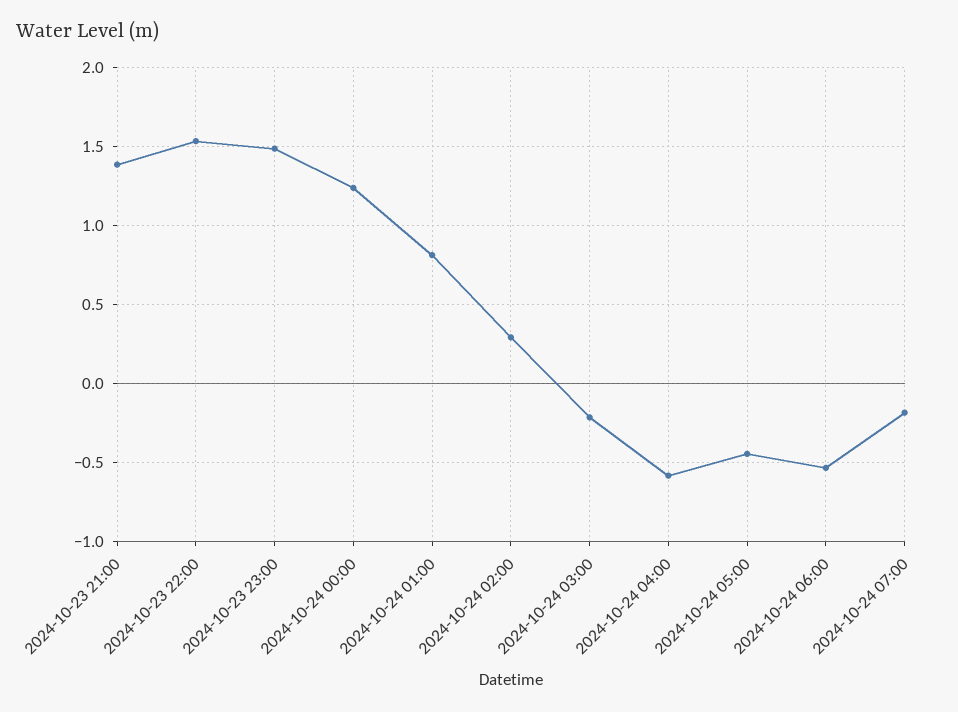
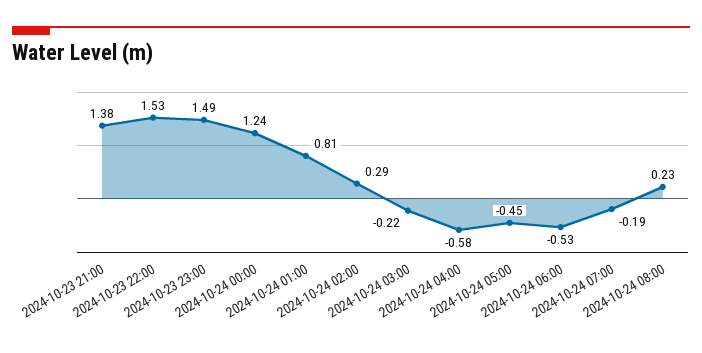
2024-10-24 08:00: none -> 0.23

